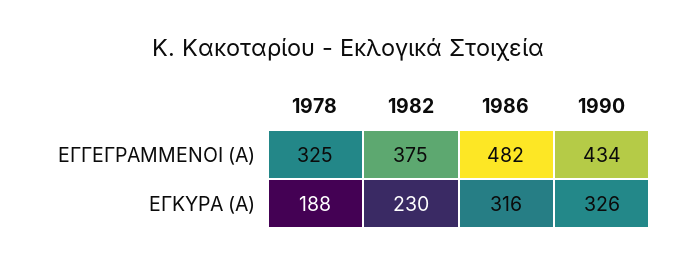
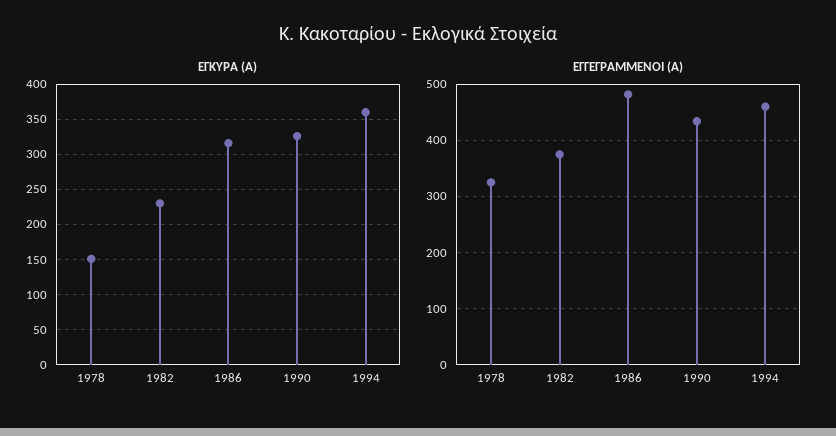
ΕΓΚΥΡΑ (Α), 1978: 188 -> 150
ΕΓΚΥΡΑ (Α), 1994: none -> 360
ΕΓΓΕΓΡΑΜΜΕΝΟΙ (Α), 1994: none -> 460

